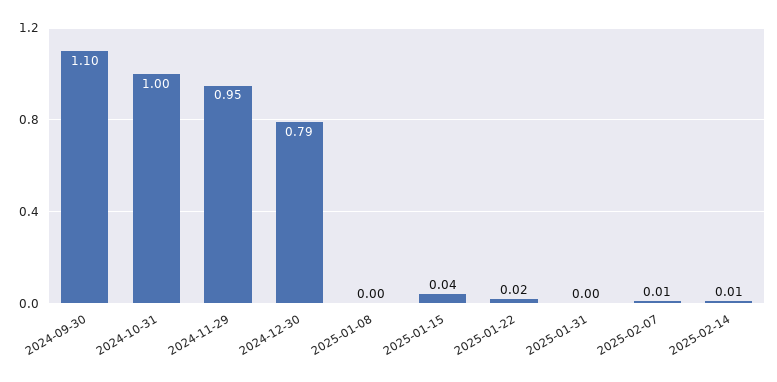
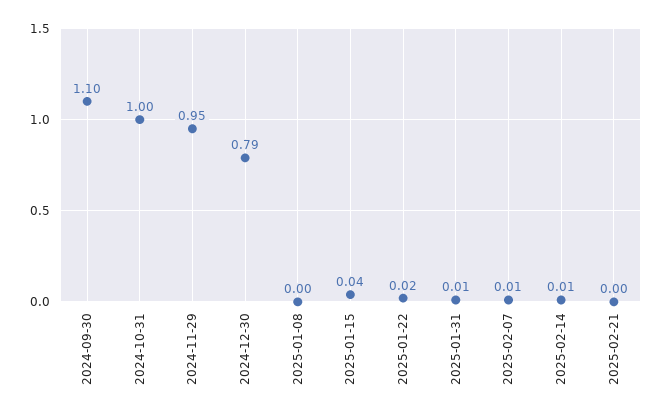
2025-01-31: 0 -> 0.01
2025-02-21: none -> 0

